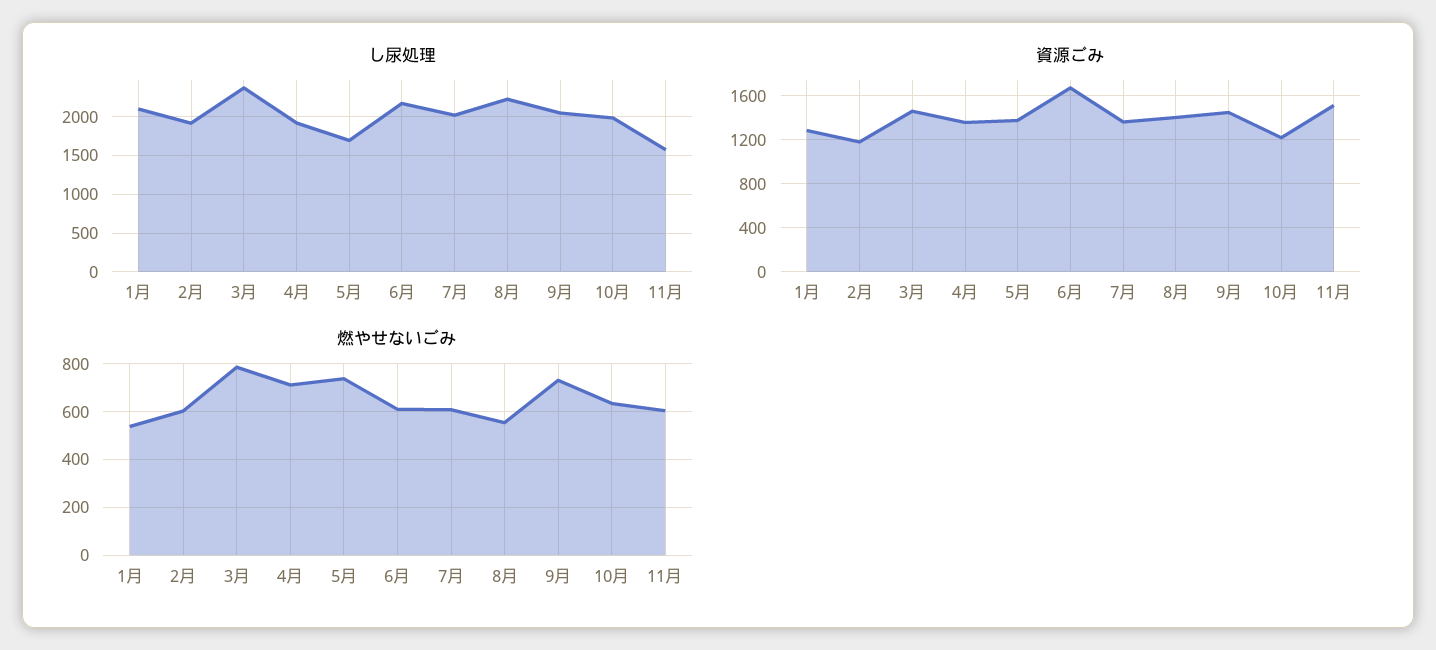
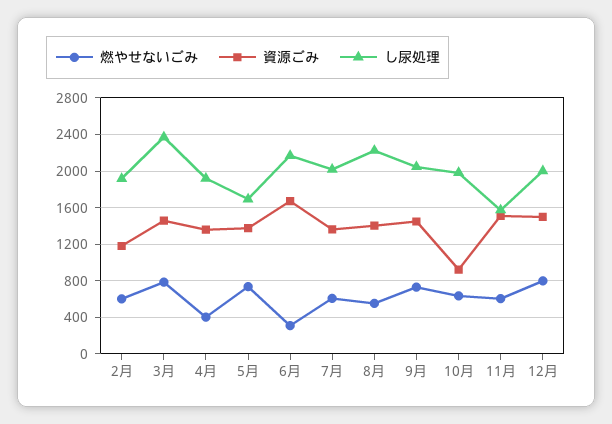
し尿処理, 1月: 2100 -> none
資源ごみ, 1月: 1300 -> none
資源ごみ, 10月: 1200 -> 900
燃やせないごみ, 1月: 550 -> none
燃やせないごみ, 4月: 700 -> 400
燃やせないごみ, 6月: 600 -> 300
燃やせないごみ, 12月: none -> 800
資源ごみ, 12月: none -> 1500
し尿処理, 12月: none -> 2000

